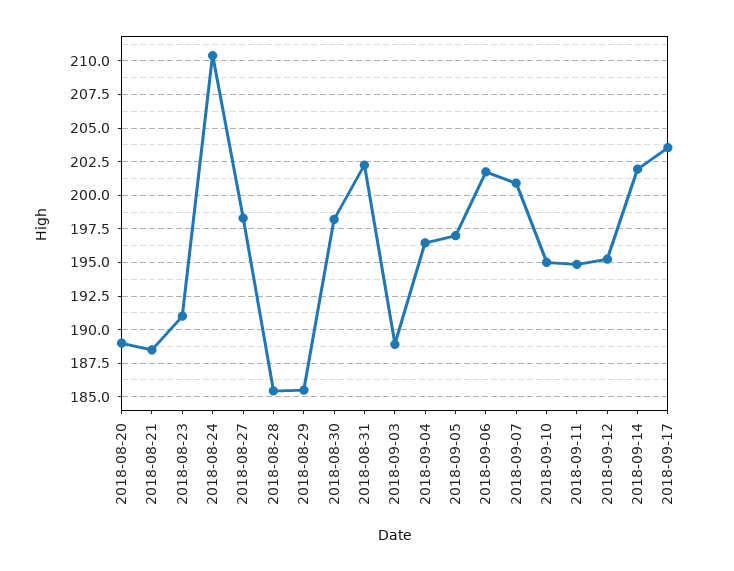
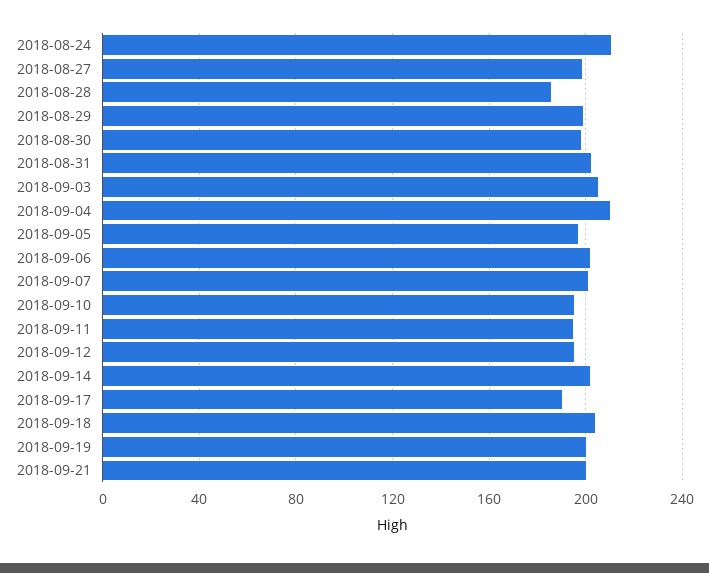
2018-08-20: 189 -> none
2018-08-21: 188.5 -> none
2018-08-23: 191 -> none
2018-08-29: 185.5 -> 200
2018-09-03: 189 -> 205
2018-09-04: 196.5 -> 210
2018-09-17: 203.5 -> 190
2018-09-18: none -> 205
2018-09-19: none -> 200
2018-09-21: none -> 200

